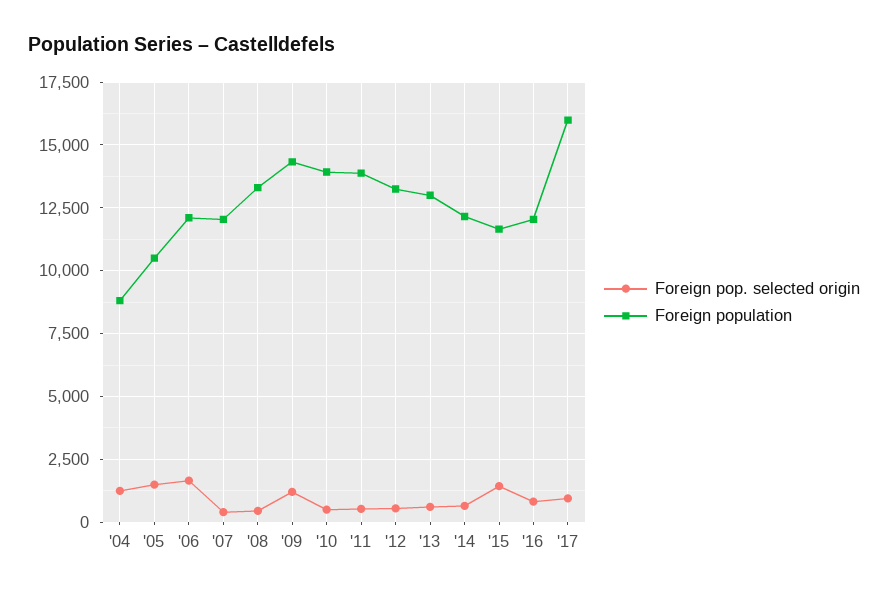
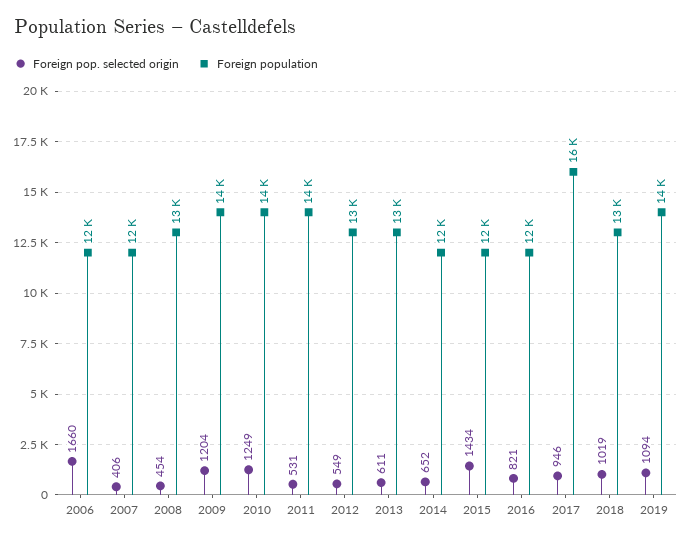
Foreign pop. selected origin, '04: 1250 -> none
Foreign population, '04: 8750 -> none
Foreign pop. selected origin, '05: 1500 -> none
Foreign population, '05: 10500 -> none
Foreign pop. selected origin, '10: 500 -> 1249
Foreign pop. selected origin, 2018: none -> 1019
Foreign population, 2018: none -> 13000
Foreign pop. selected origin, 2019: none -> 1094
Foreign population, 2019: none -> 14000

